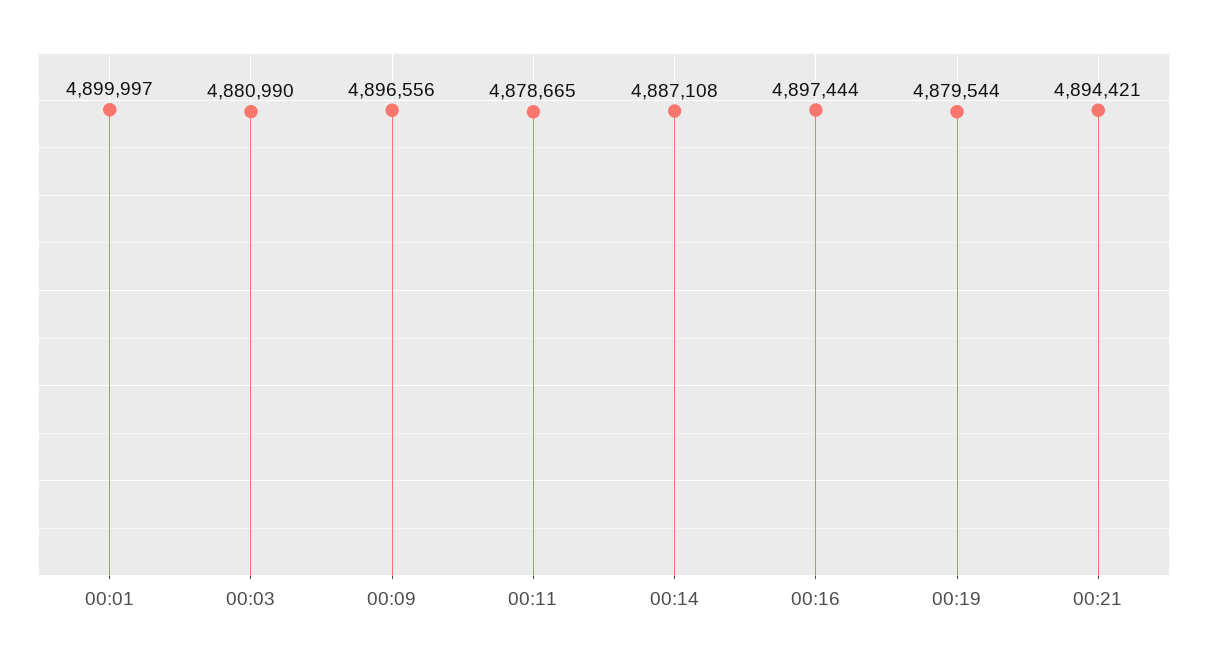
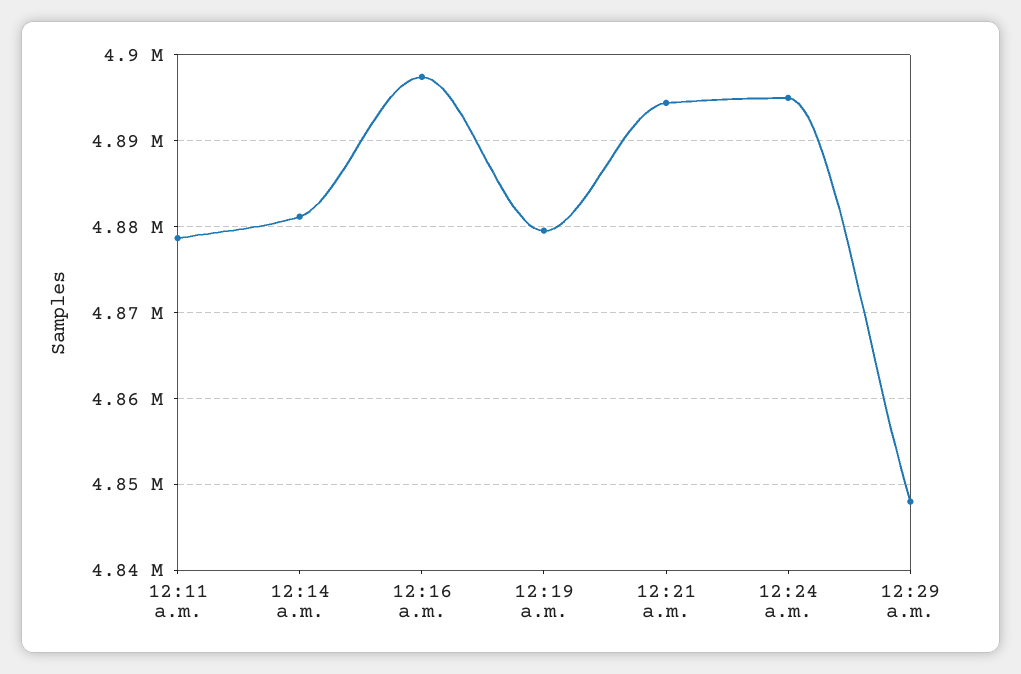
00:01: 4899997 -> none
00:03: 4880990 -> none
00:09: 4896556 -> none
00:14: 4887108 -> 4881000
12:24 a.m.: none -> 4895000
12:29 a.m.: none -> 4848000

